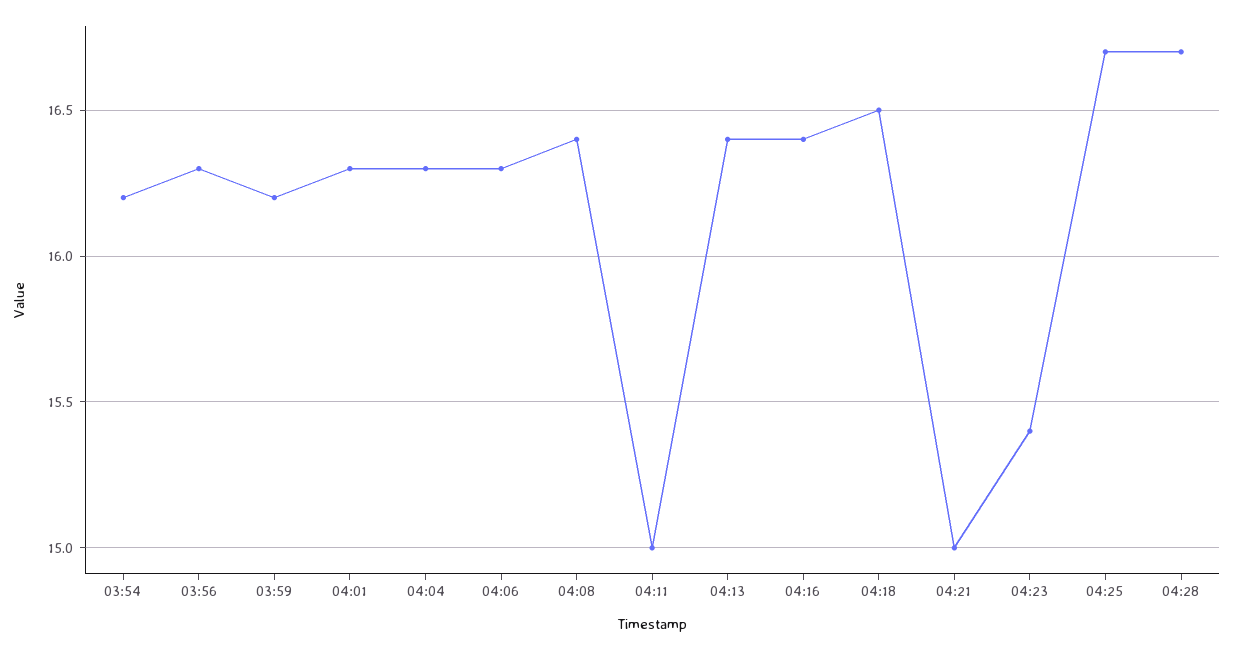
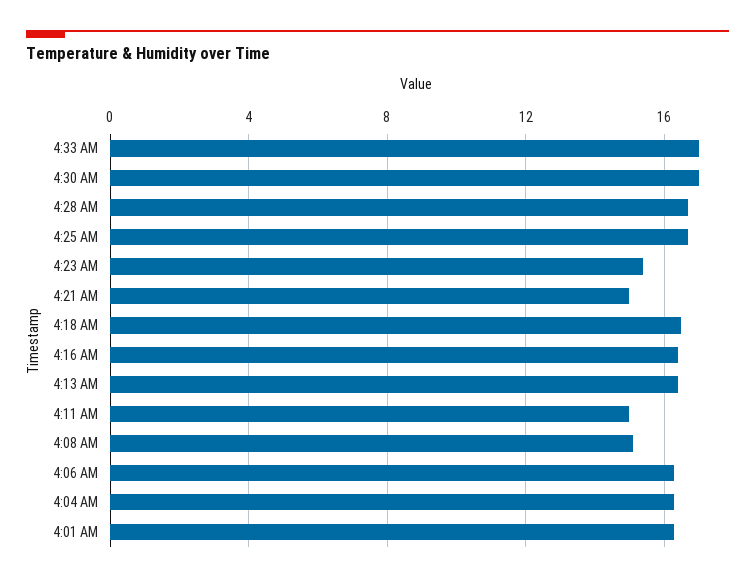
03:54: 16.2 -> none
03:56: 16.3 -> none
03:59: 16.2 -> none
04:08: 16.4 -> 15
4:33 AM: none -> 17
4:30 AM: none -> 17

